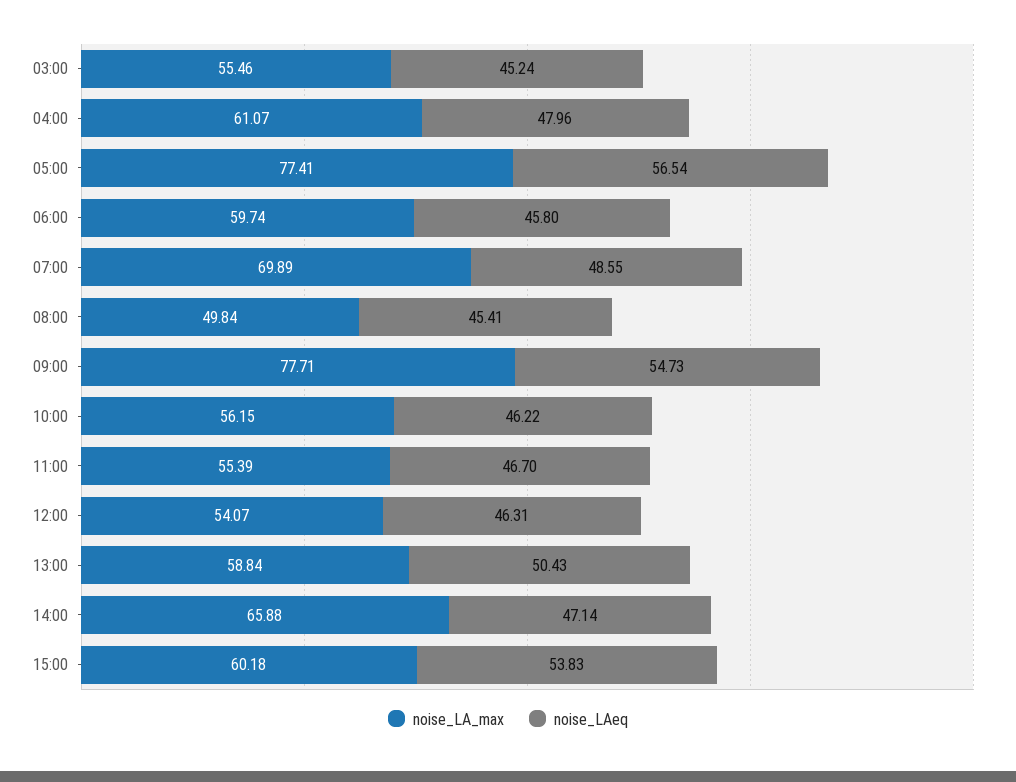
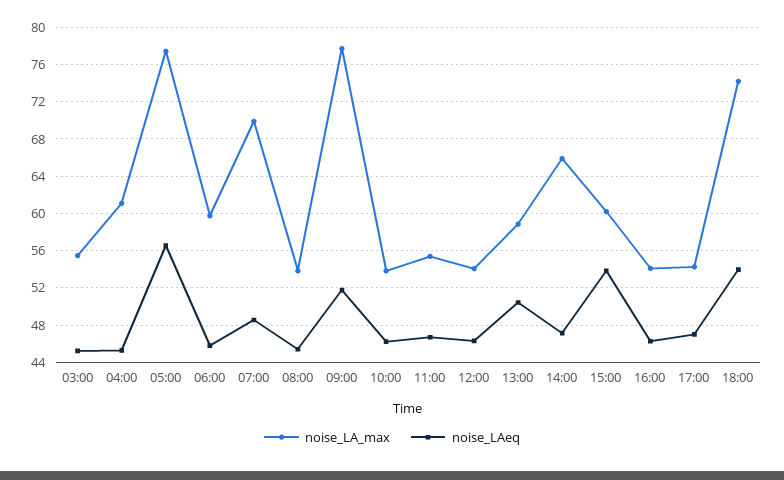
noise_LAeq, 04:00: 47.96 -> 45
noise_LA_max, 08:00: 49.84 -> 54
noise_LAeq, 09:00: 54.73 -> 52
noise_LA_max, 10:00: 56.15 -> 54
noise_LA_max, 16:00: none -> 54
noise_LAeq, 16:00: none -> 46
noise_LA_max, 17:00: none -> 54
noise_LAeq, 17:00: none -> 47
noise_LA_max, 18:00: none -> 74
noise_LAeq, 18:00: none -> 54

